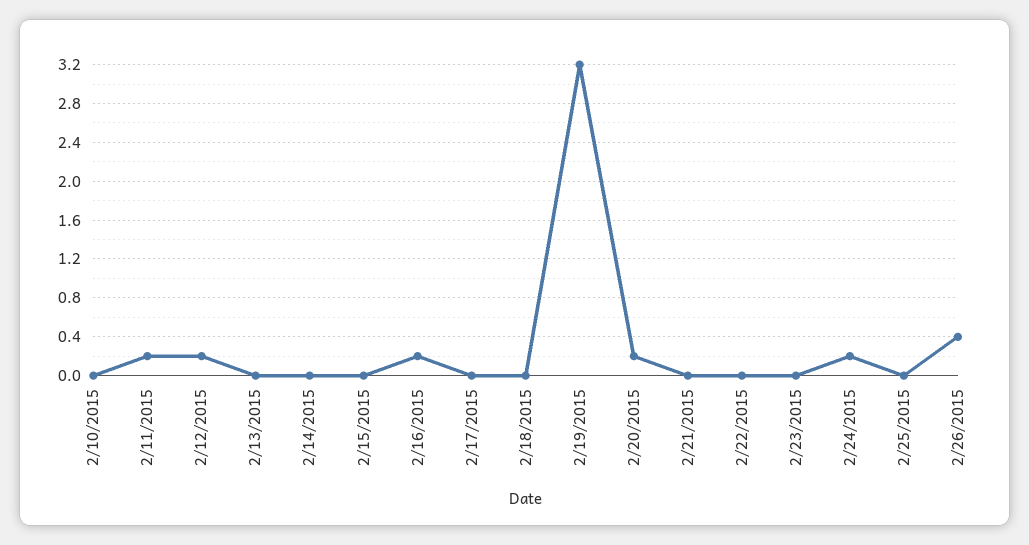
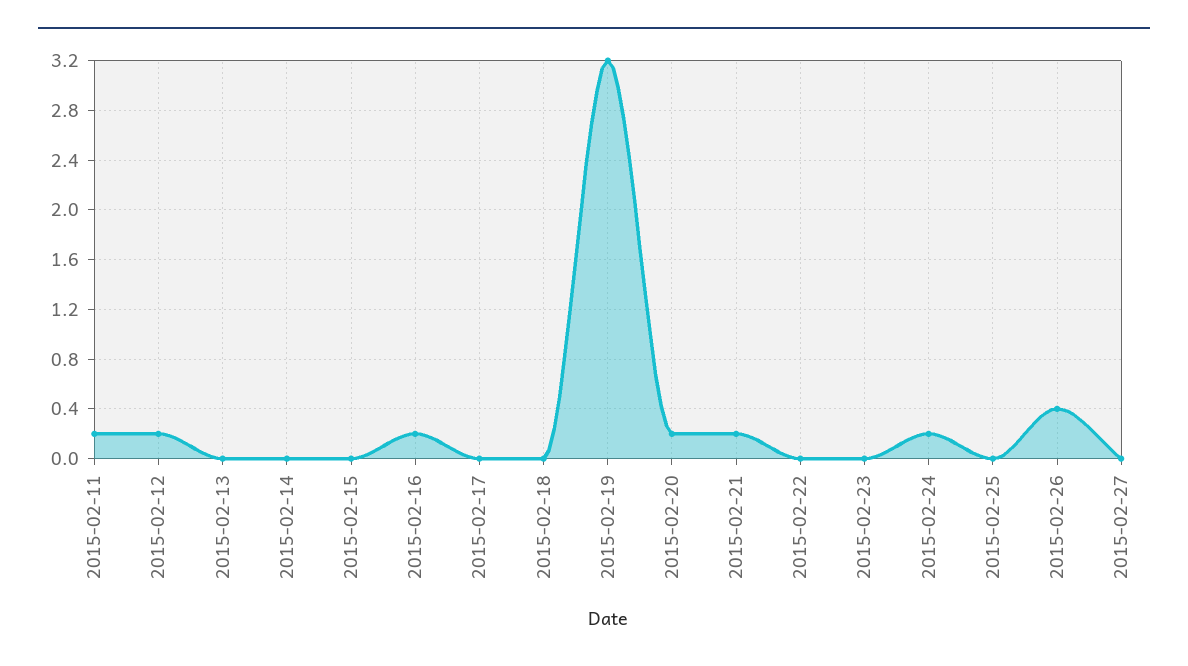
2/10/2015: 0 -> none
2/21/2015: 0 -> 0.2
2015-02-27: none -> 0

